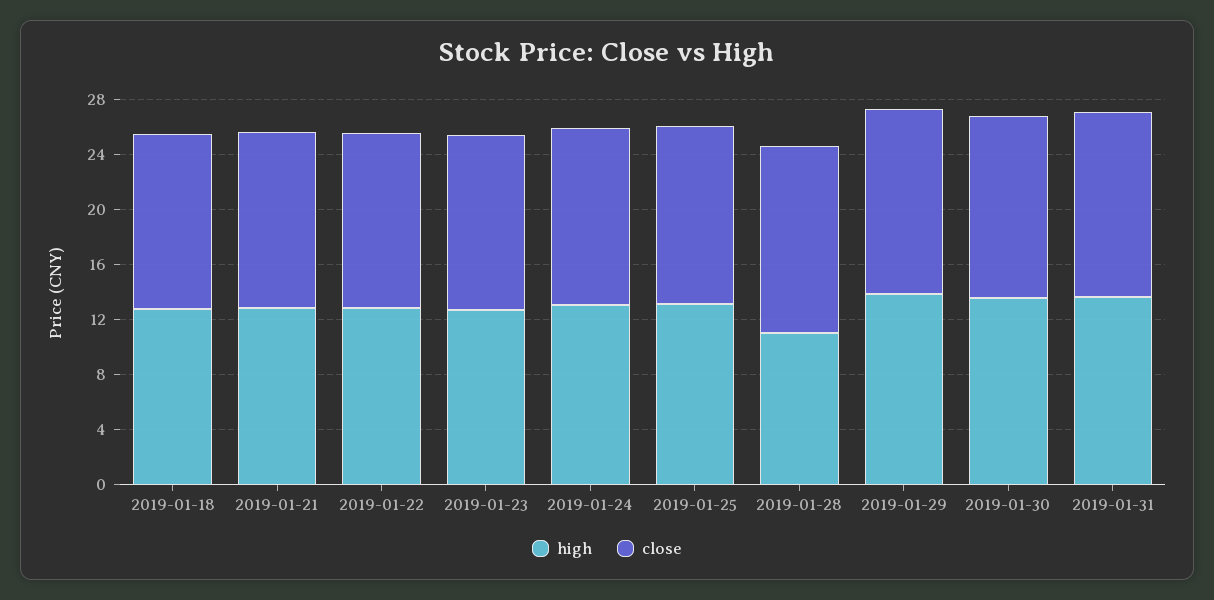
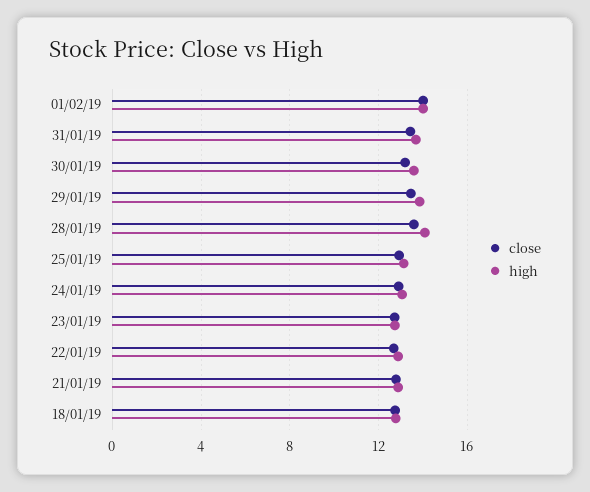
high, 2019-01-28: 11 -> 14
close, 01/02/19: none -> 14
high, 01/02/19: none -> 14

